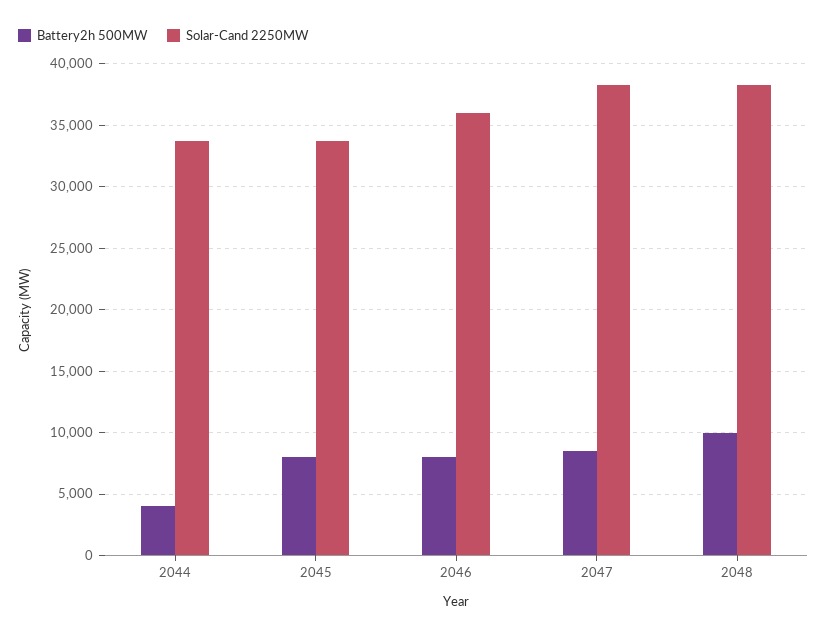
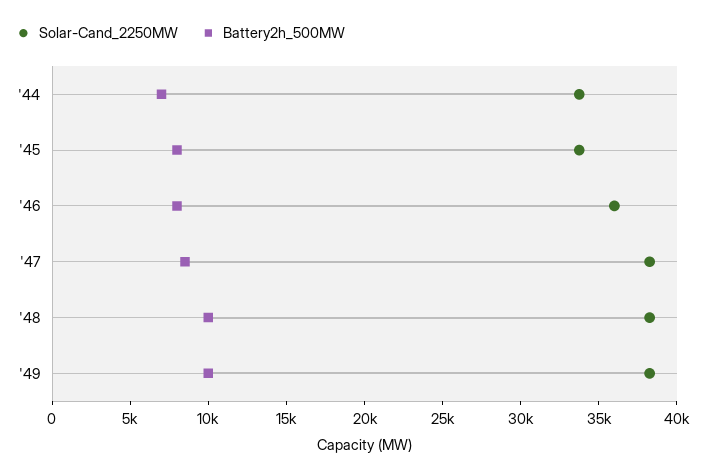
Battery2h 500MW, 2044: 4000 -> 7000
Solar-Cand 2250MW, '49: none -> 38000
Battery2h 500MW, '49: none -> 10000

